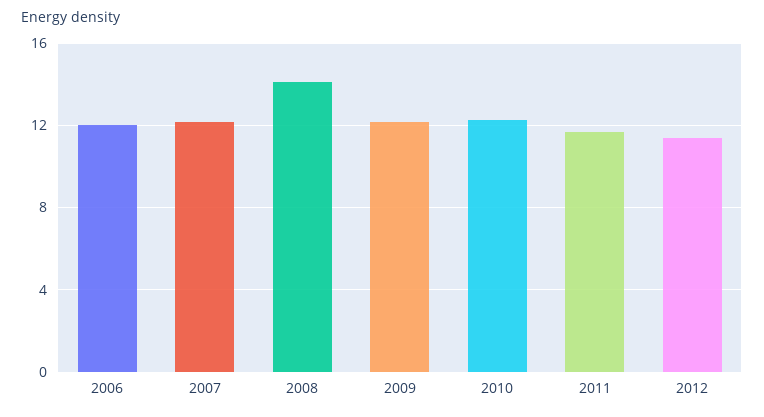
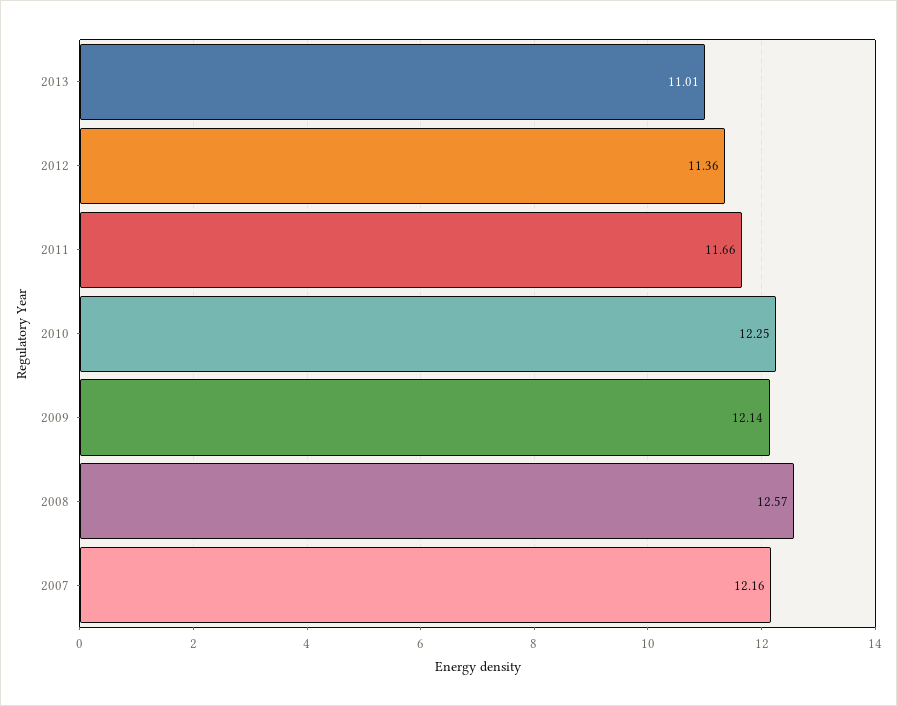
2006: 12 -> none
2008: 14 -> 12.57
2013: none -> 11.01

